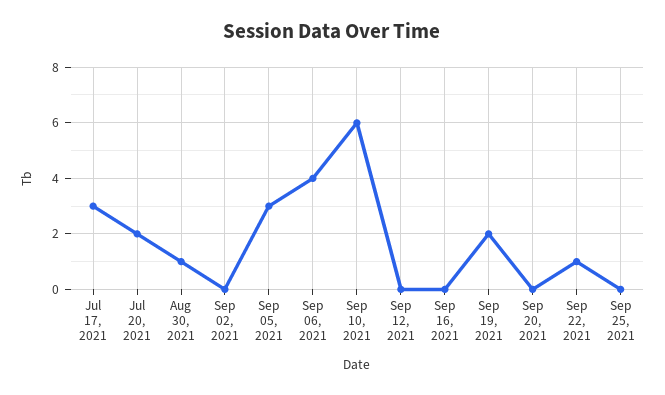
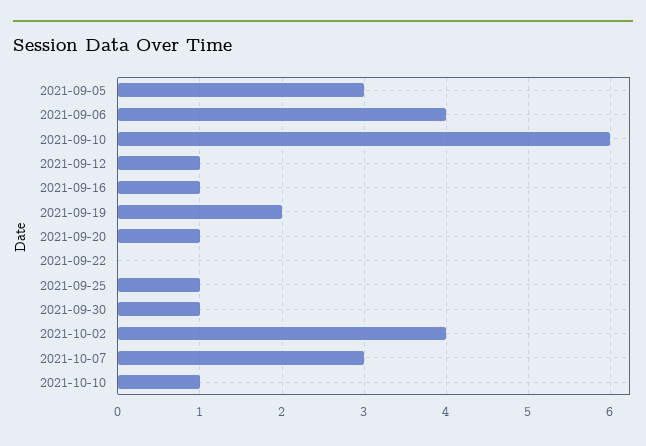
Jul 17, 2021: 3 -> none
Jul 20, 2021: 2 -> none
Aug 30, 2021: 1 -> none
Sep 02, 2021: 0 -> none
Sep 12, 2021: 0 -> 1
Sep 16, 2021: 0 -> 1
Sep 20, 2021: 0 -> 1
Sep 22, 2021: 1 -> 0
Sep 25, 2021: 0 -> 1
2021-09-30: none -> 1
2021-10-02: none -> 4
2021-10-07: none -> 3
2021-10-10: none -> 1

